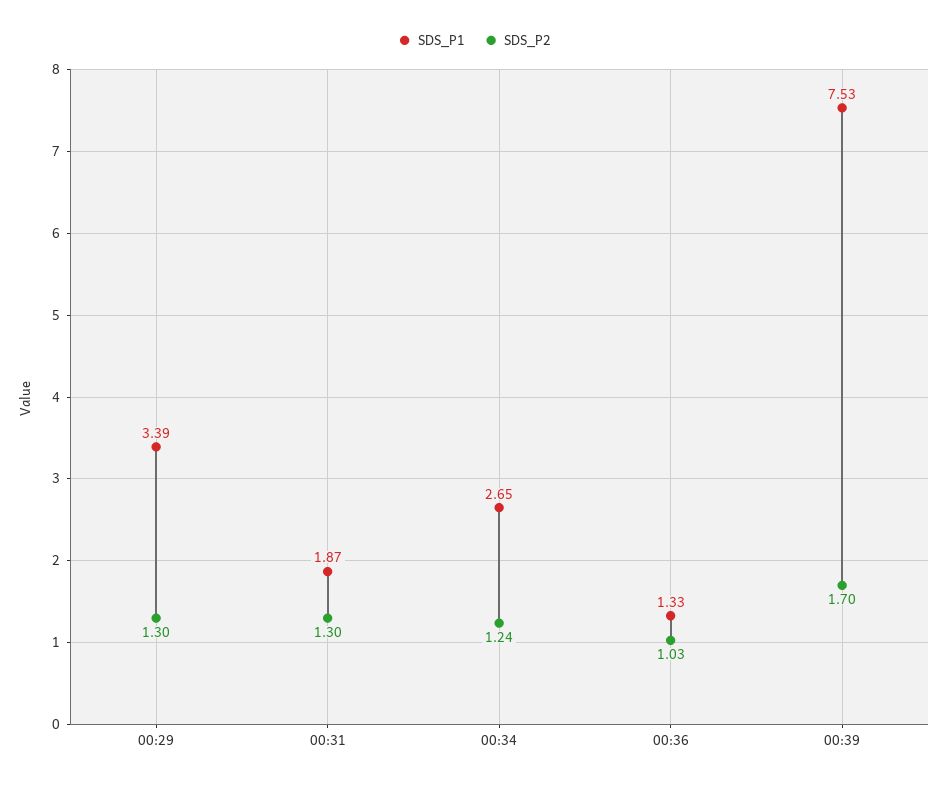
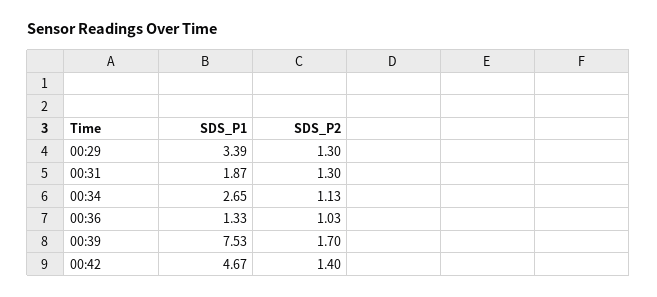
SDS_P2, 00:34: 1.24 -> 1.13
SDS_P1, 00:42: none -> 4.67
SDS_P2, 00:42: none -> 1.4

